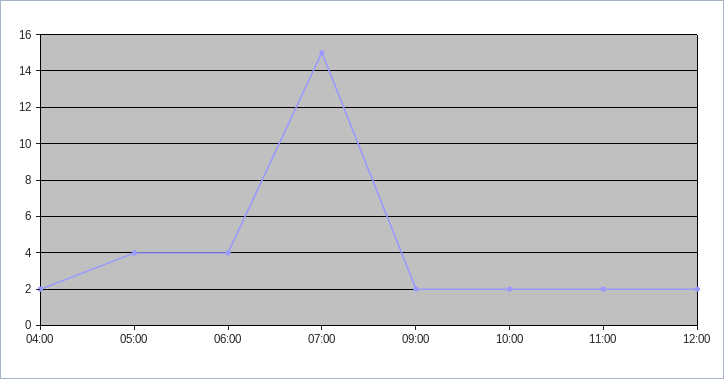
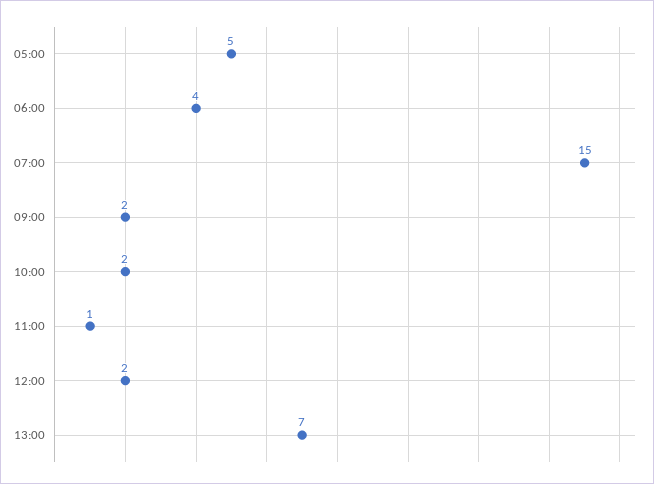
04:00: 2 -> none
05:00: 4 -> 5
11:00: 2 -> 1
13:00: none -> 7

